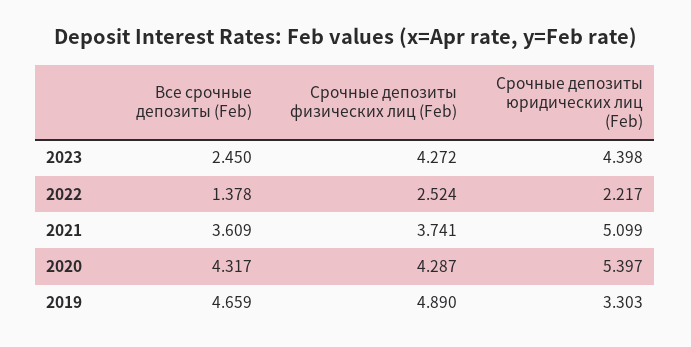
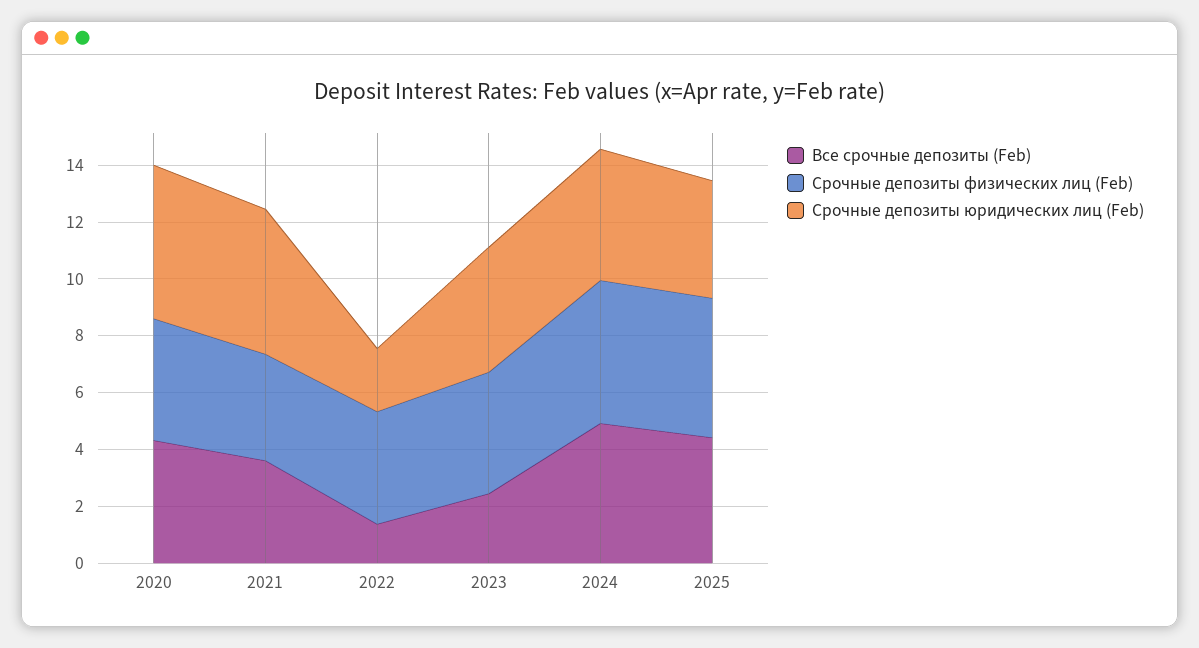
Срочные депозиты физических лиц (Feb), 2022: 2.524 -> 4
Все срочные депозиты (Feb), 2019: 4.659 -> none
Срочные депозиты физических лиц (Feb), 2019: 4.89 -> none
Срочные депозиты юридических лиц (Feb), 2019: 3.303 -> none
Все срочные депозиты (Feb), 2024: none -> 5
Срочные депозиты физических лиц (Feb), 2024: none -> 5
Срочные депозиты юридических лиц (Feb), 2024: none -> 4.5
Все срочные депозиты (Feb), 2025: none -> 4.5
Срочные депозиты физических лиц (Feb), 2025: none -> 5
Срочные депозиты юридических лиц (Feb), 2025: none -> 4

